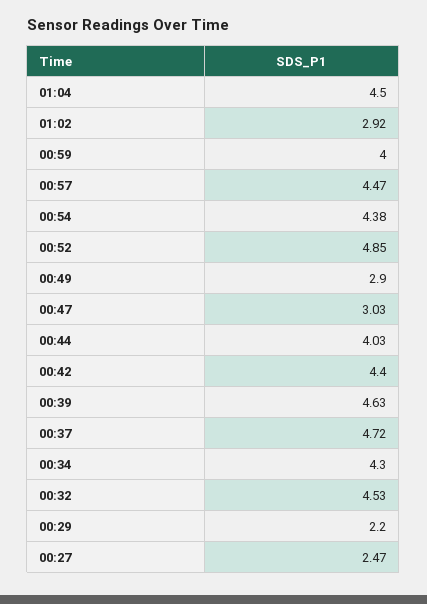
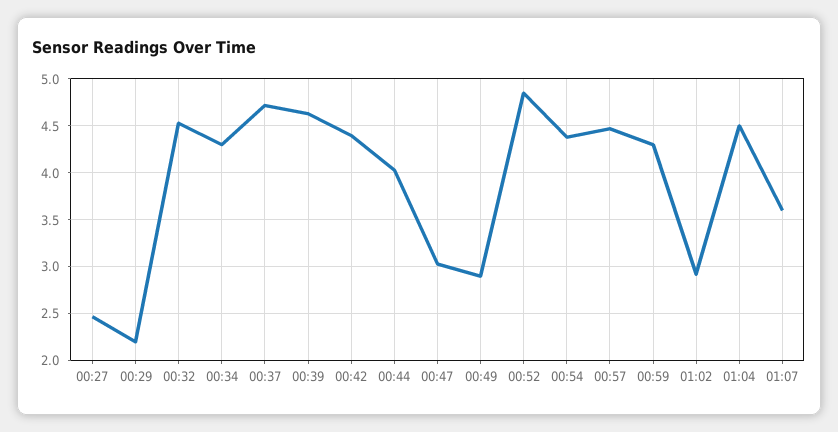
00:59: 4 -> 4.3
01:07: none -> 3.6

